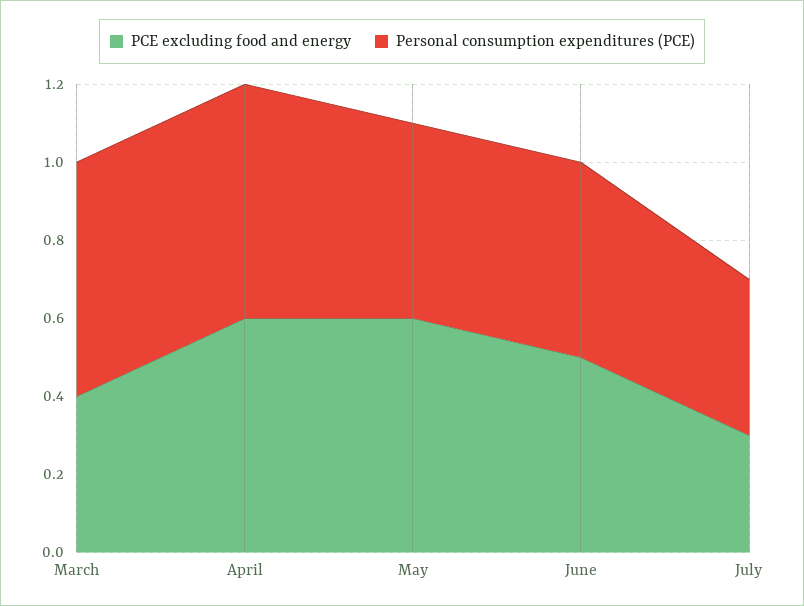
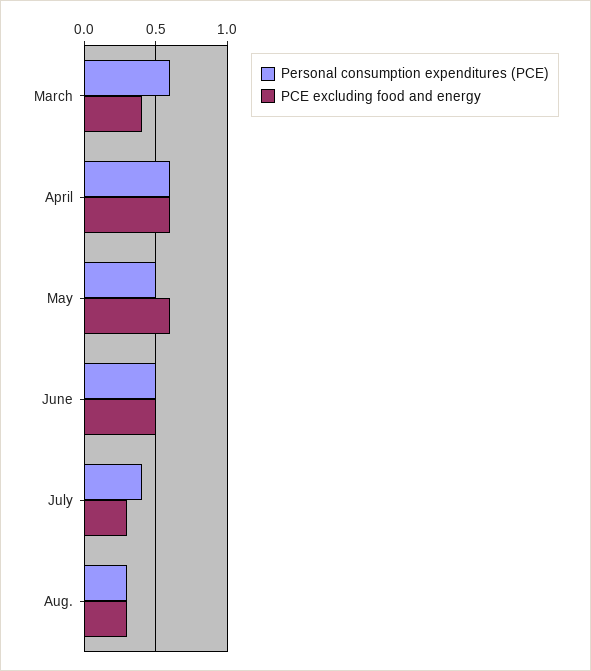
Personal consumption expenditures (PCE), Aug.: none -> 0.3
PCE excluding food and energy, Aug.: none -> 0.3

